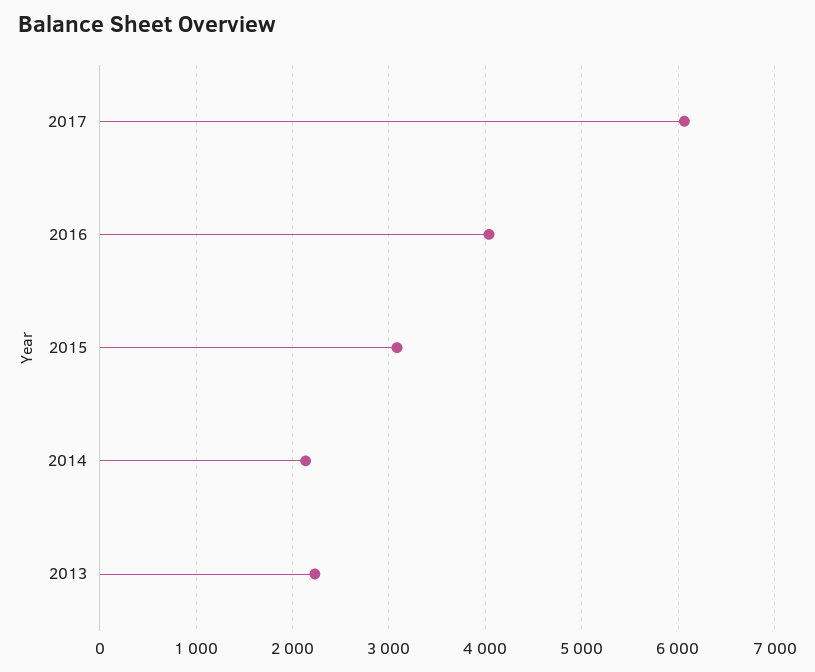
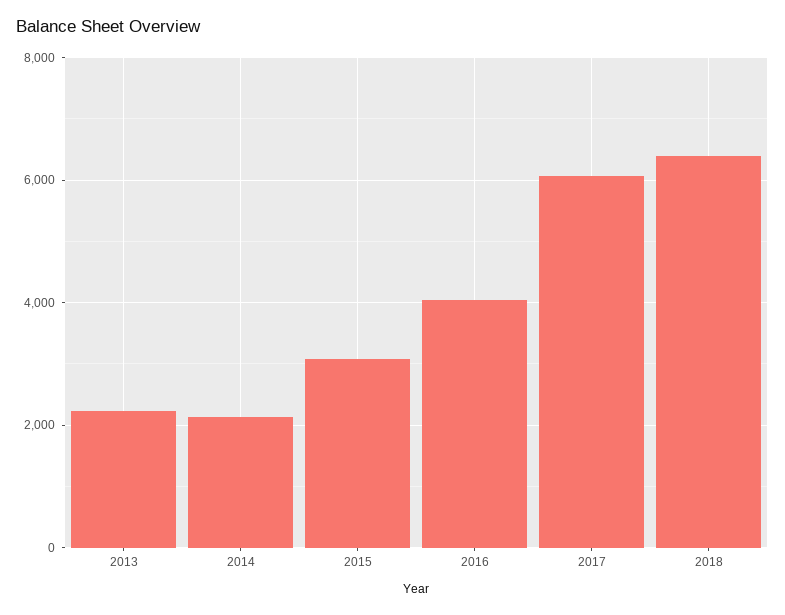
2018: none -> 6400

